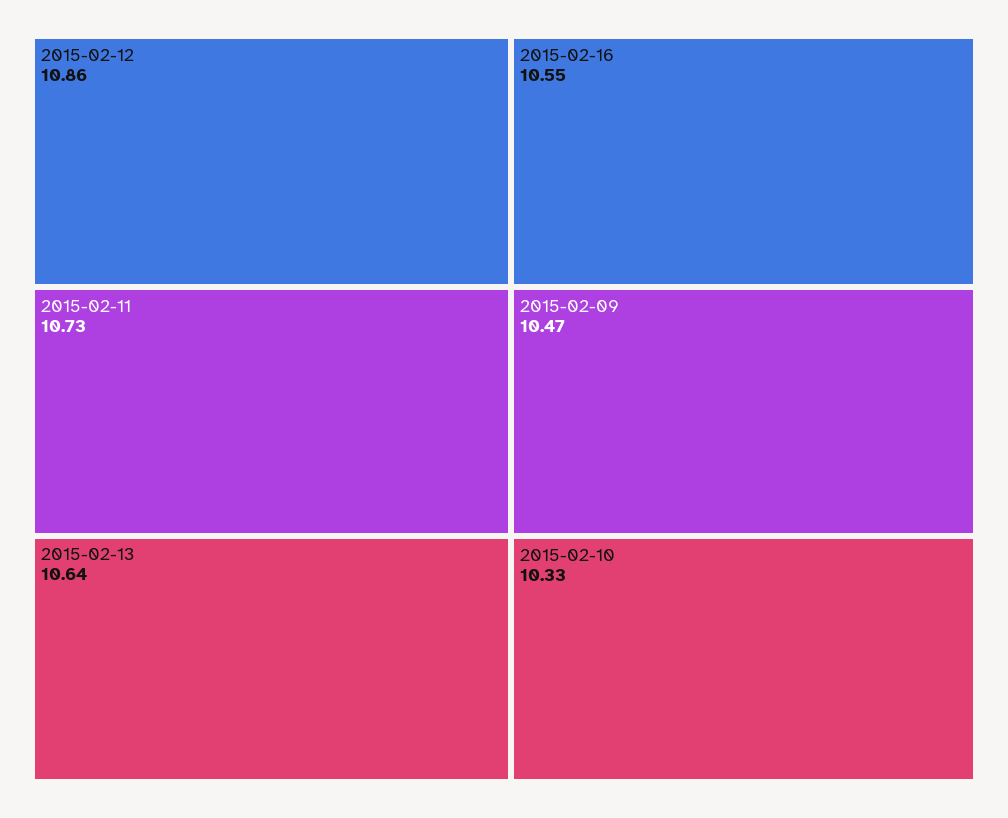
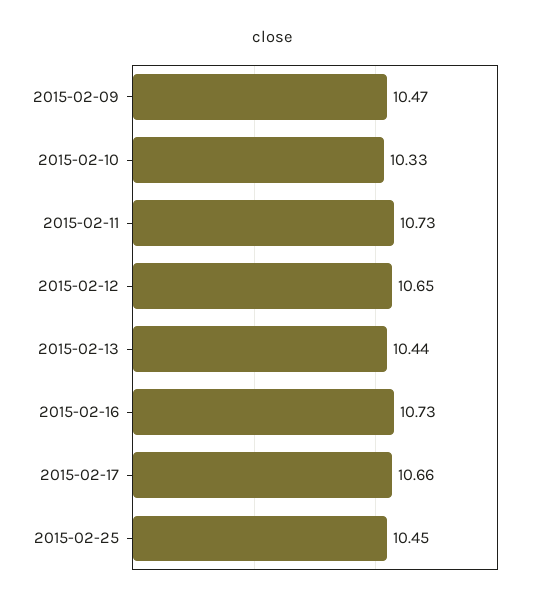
2015-02-12: 10.86 -> 10.65
2015-02-13: 10.64 -> 10.44
2015-02-16: 10.55 -> 10.73
2015-02-17: none -> 10.66
2015-02-25: none -> 10.45

